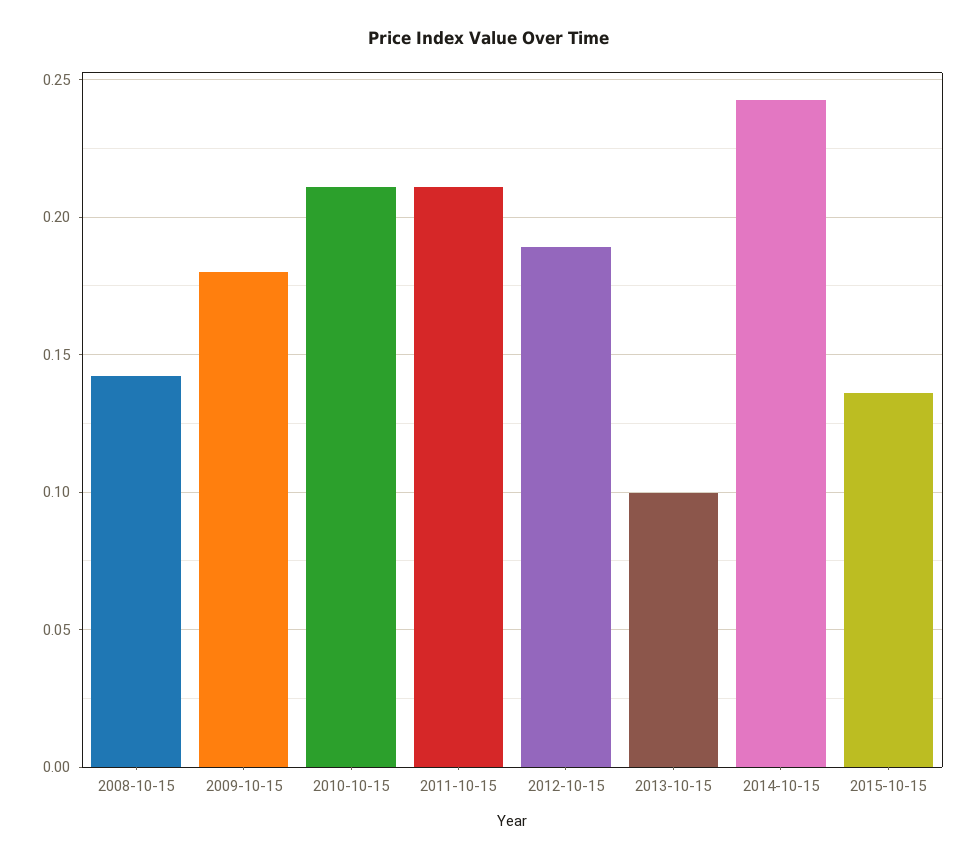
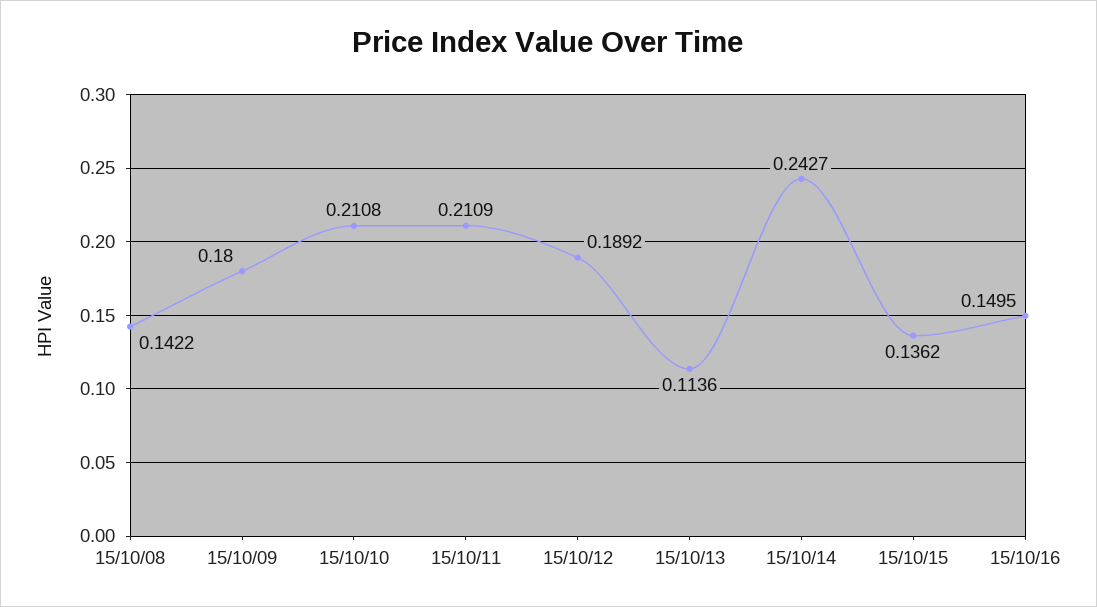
2013-10-15: 0.1 -> 0.1136
15/10/16: none -> 0.1495

